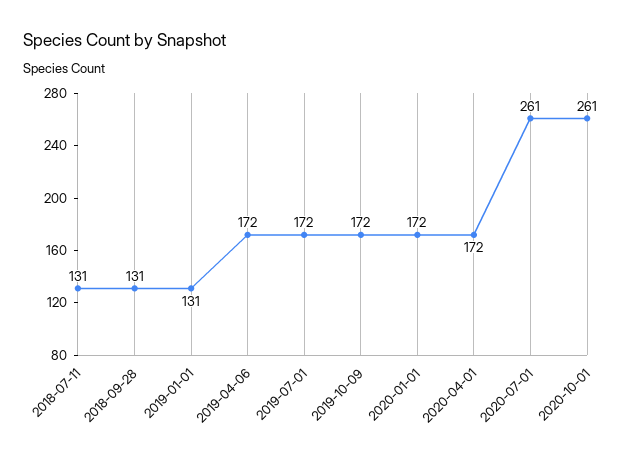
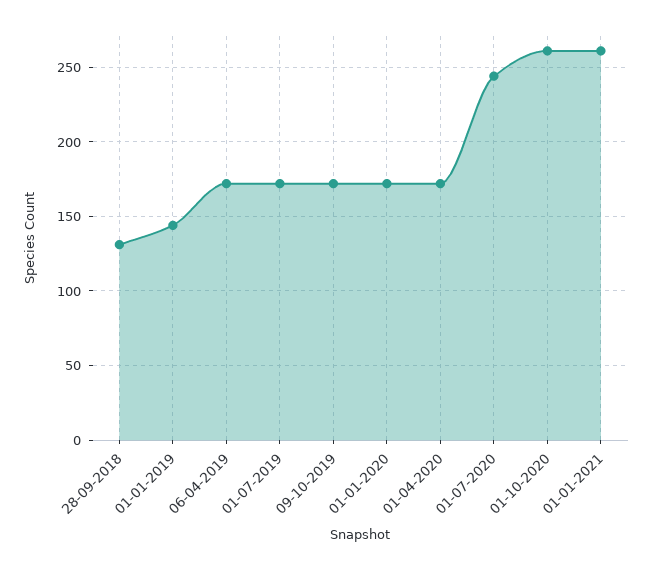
2018-07-11: 131 -> none
2019-01-01: 131 -> 145
2020-07-01: 261 -> 245
01-01-2021: none -> 260

